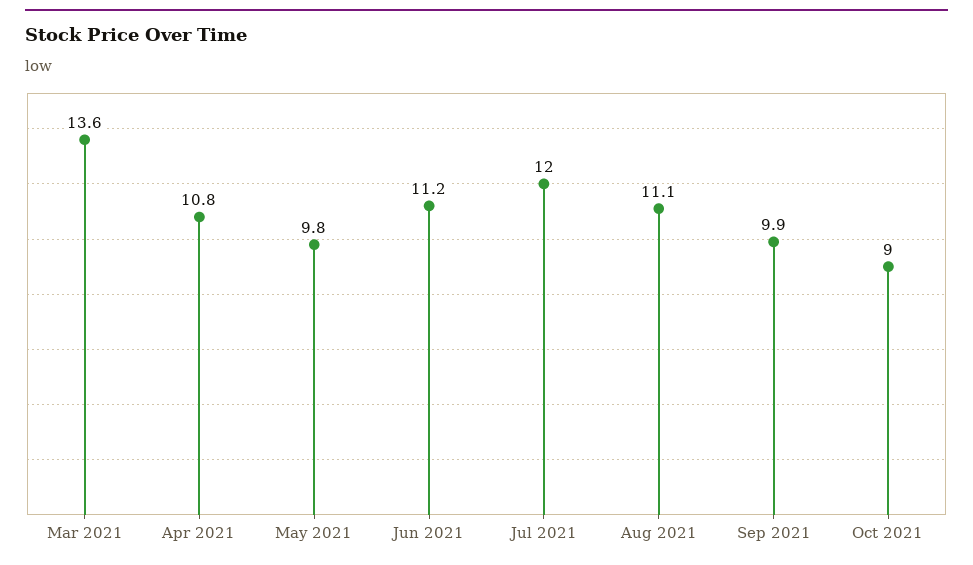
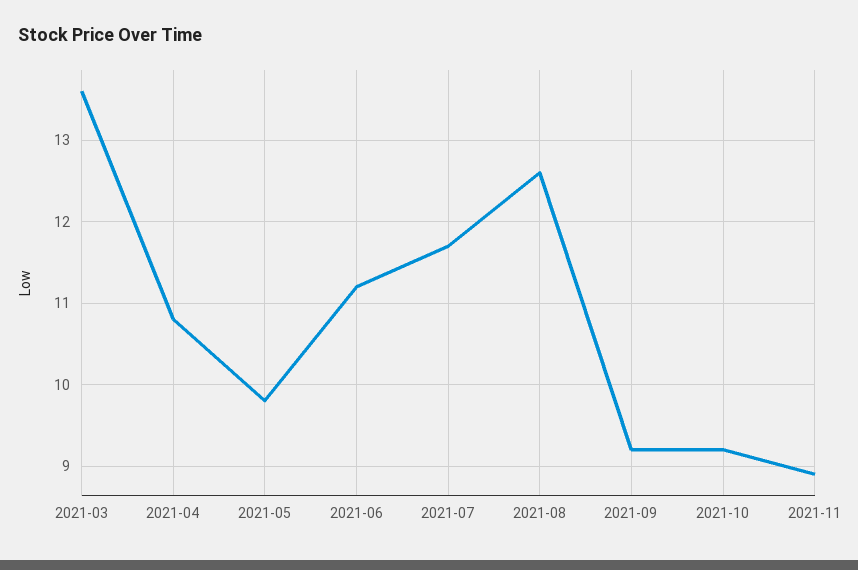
Jul 2021: 12 -> 11.7
Aug 2021: 11.1 -> 12.6
Sep 2021: 9.9 -> 9.2
Oct 2021: 9 -> 9.2
2021-11: none -> 8.9

